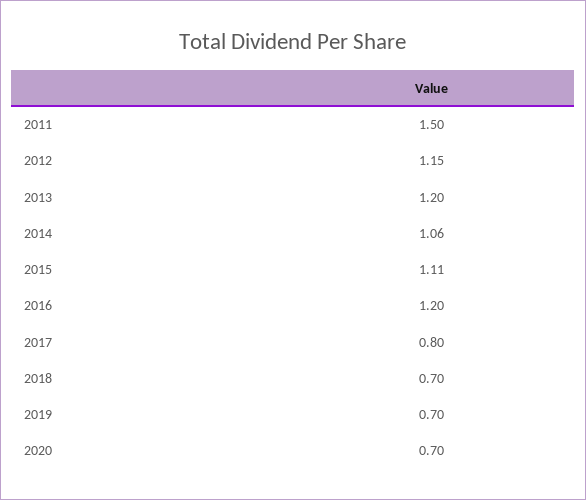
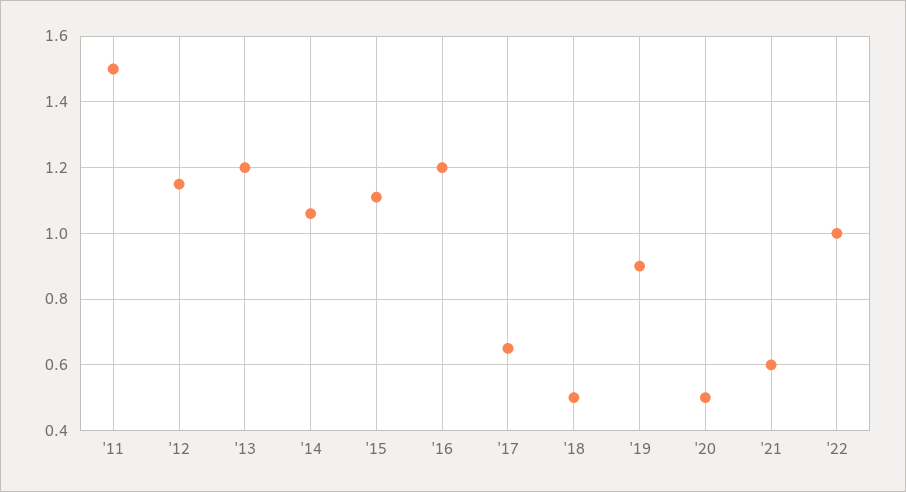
2017: 0.8 -> 0.65
2018: 0.7 -> 0.5
2019: 0.7 -> 0.9
2020: 0.7 -> 0.5
'21: none -> 0.6
'22: none -> 1

